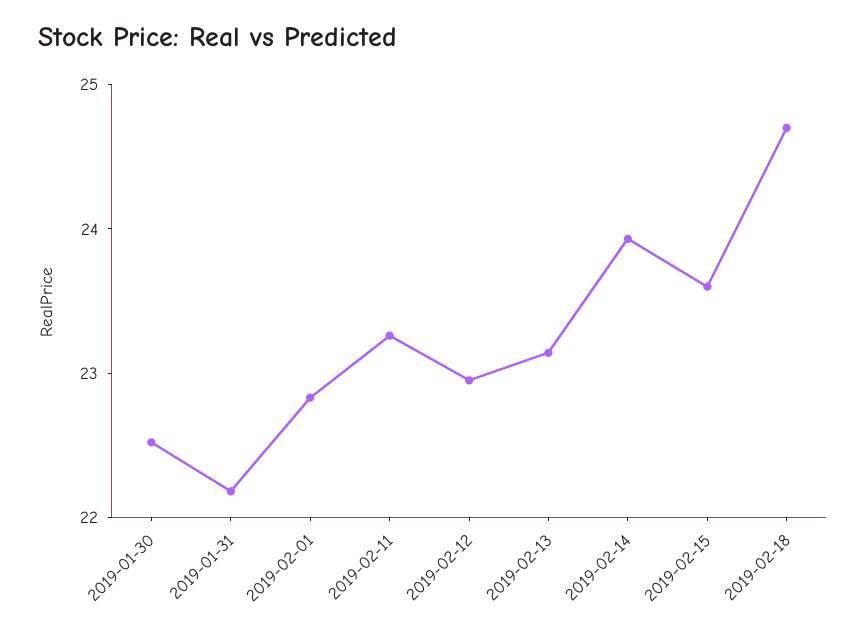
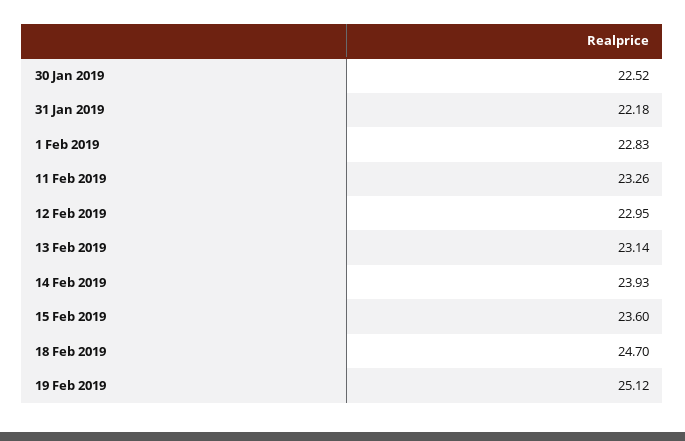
19 Feb 2019: none -> 25.12

